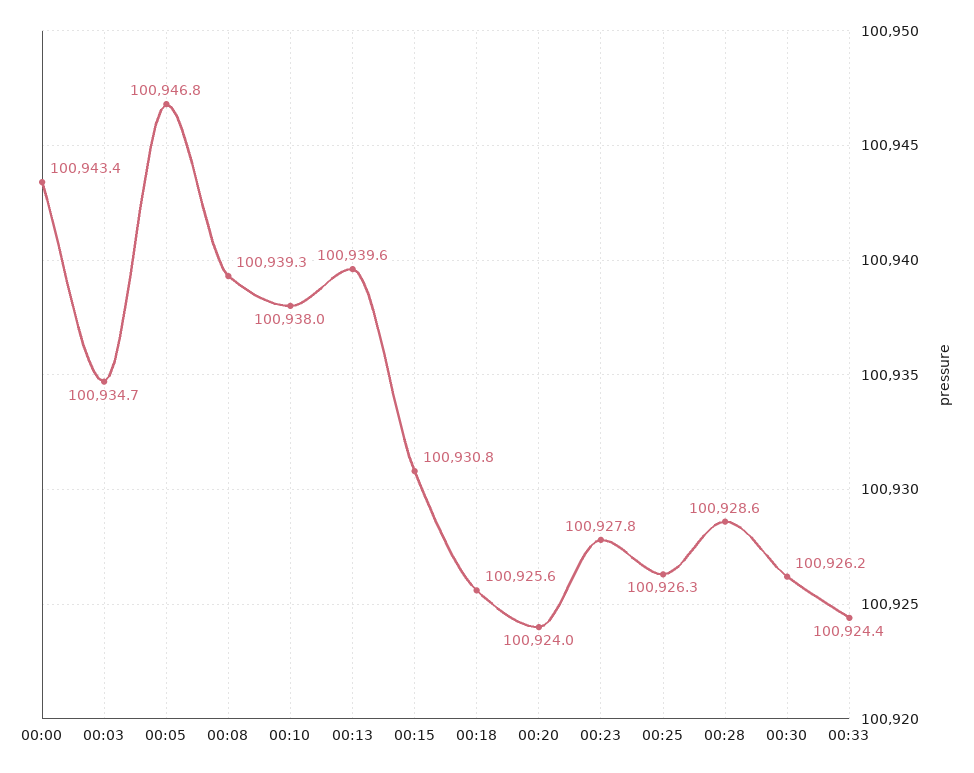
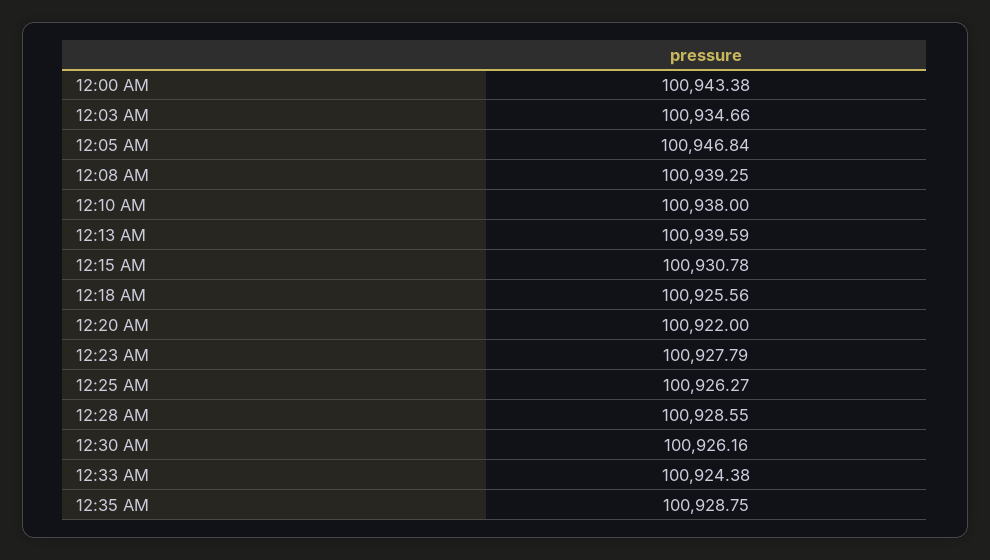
00:20: 100924 -> 100922
12:35 AM: none -> 100928.75

